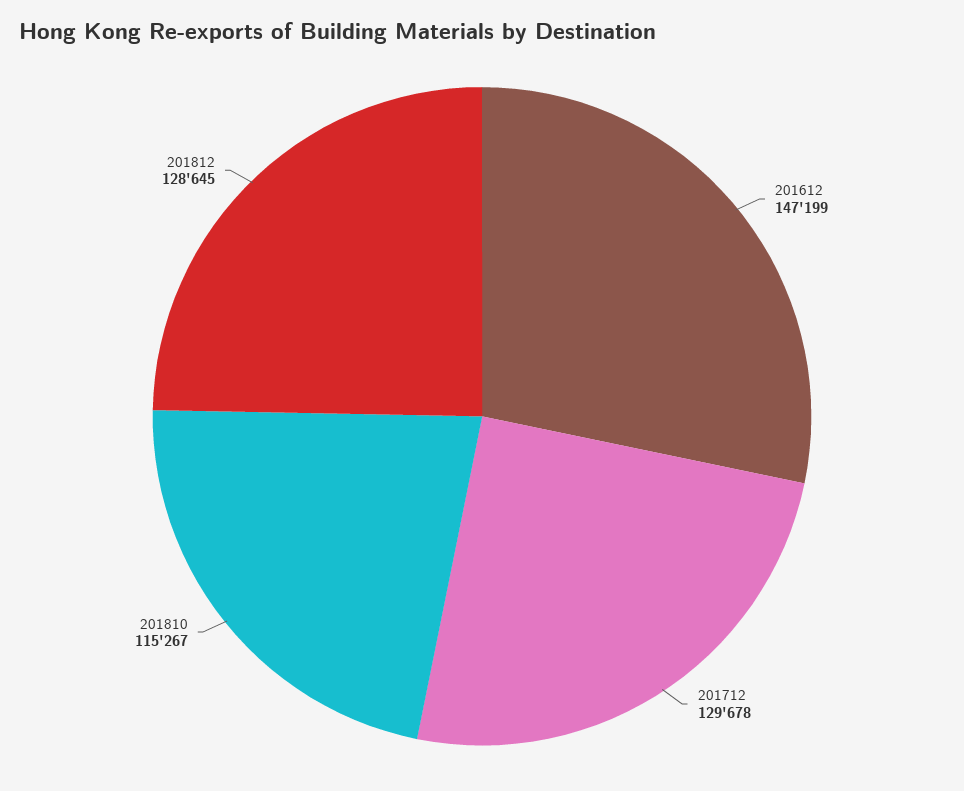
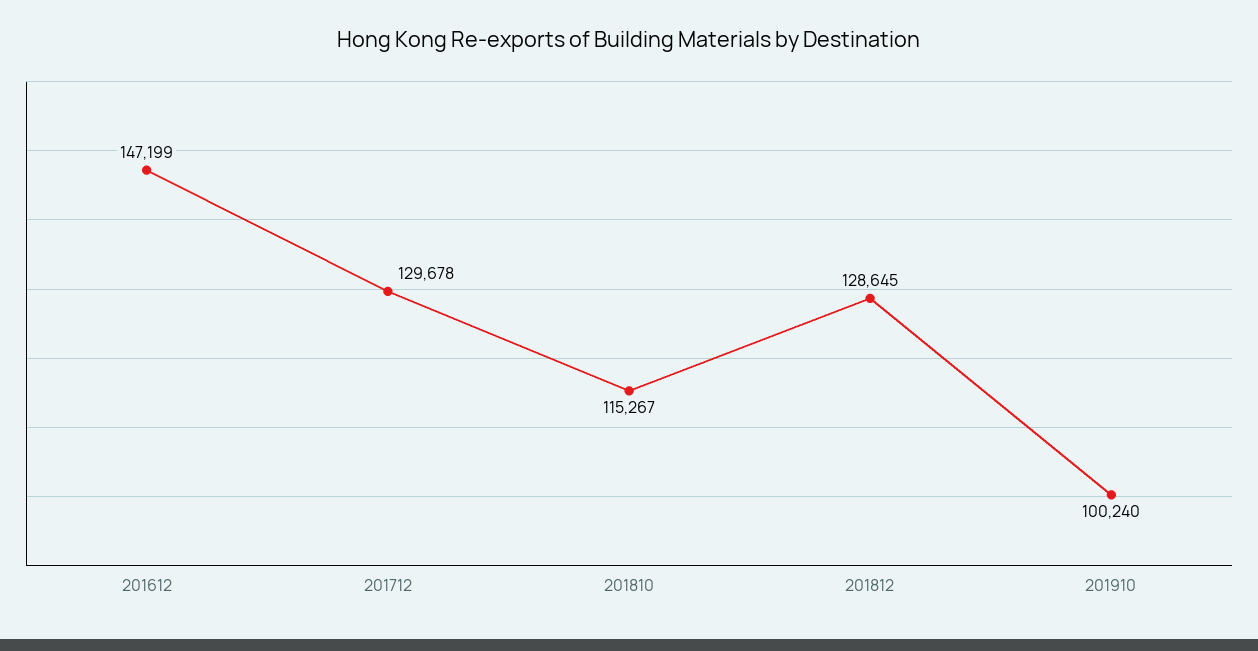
201910: none -> 100240

